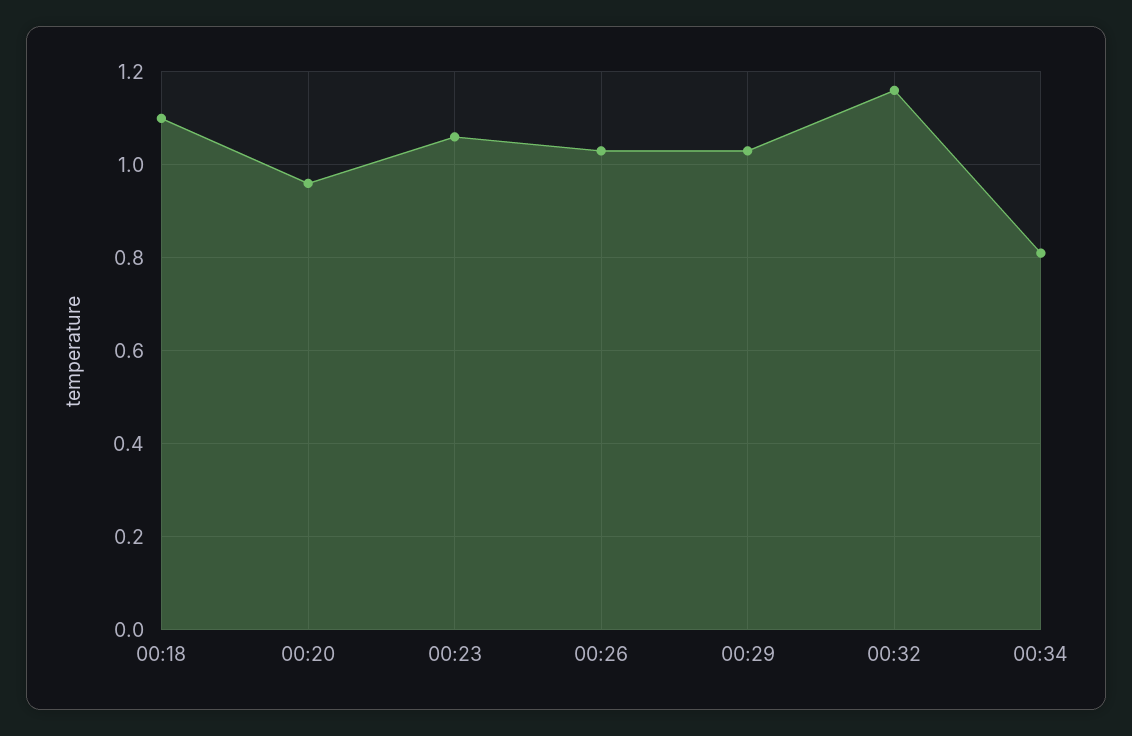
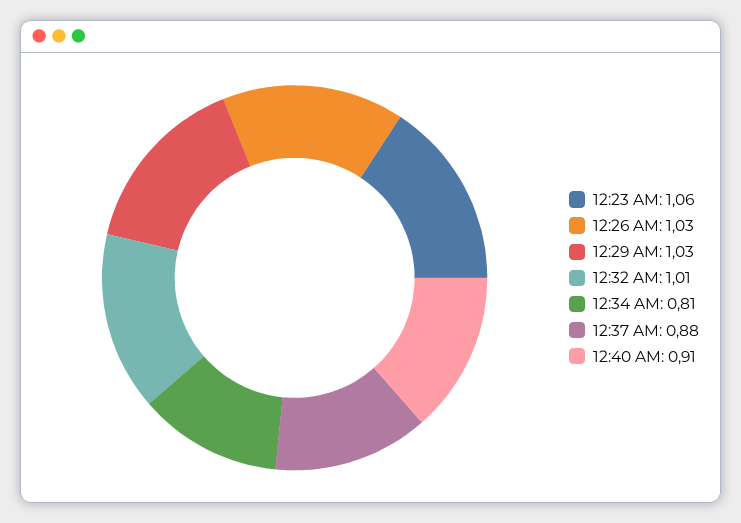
00:18: 1.1 -> none
00:20: 0.95 -> none
00:32: 1.15 -> 1.01
12:37 AM: none -> 0.88
12:40 AM: none -> 0.91

